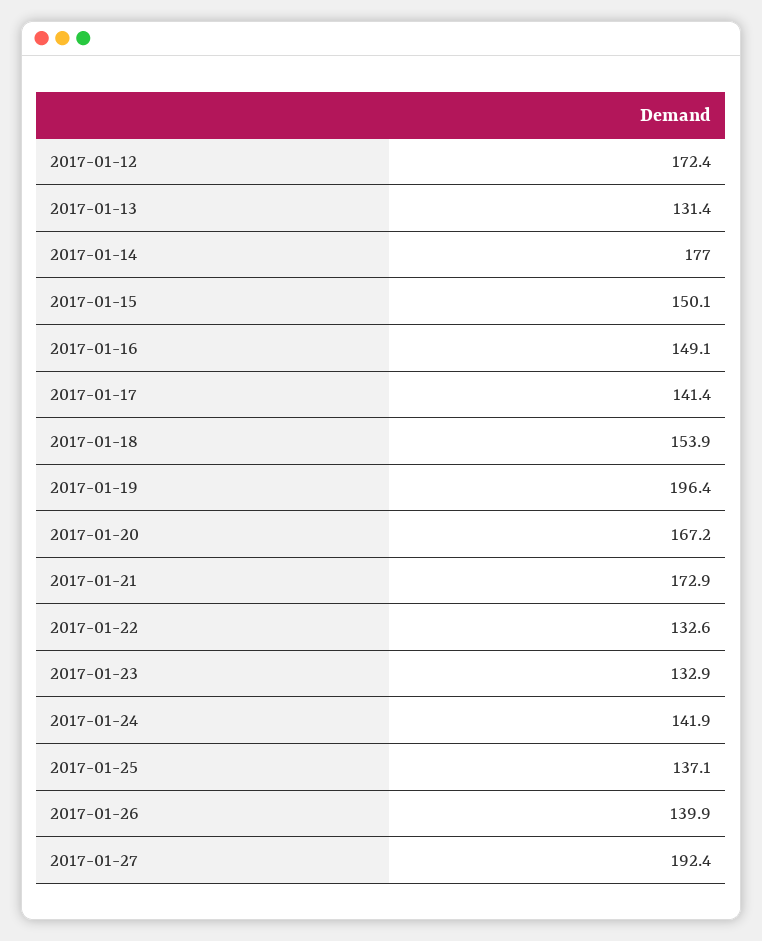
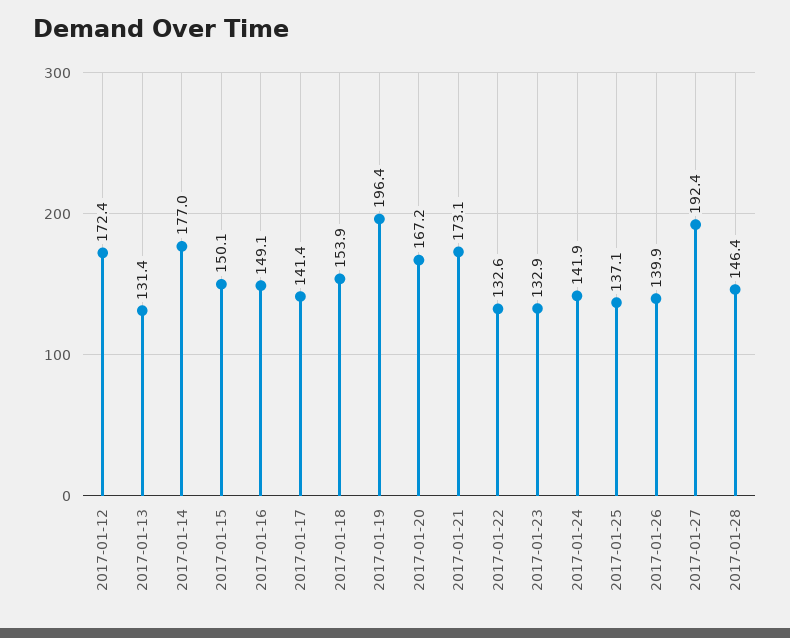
2017-01-21: 172.9 -> 173.1
2017-01-28: none -> 146.4

